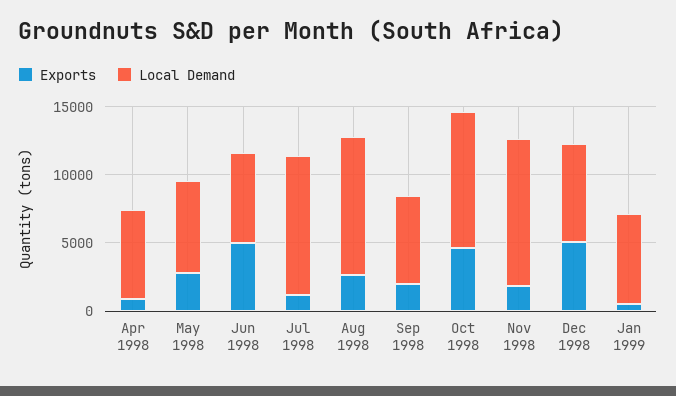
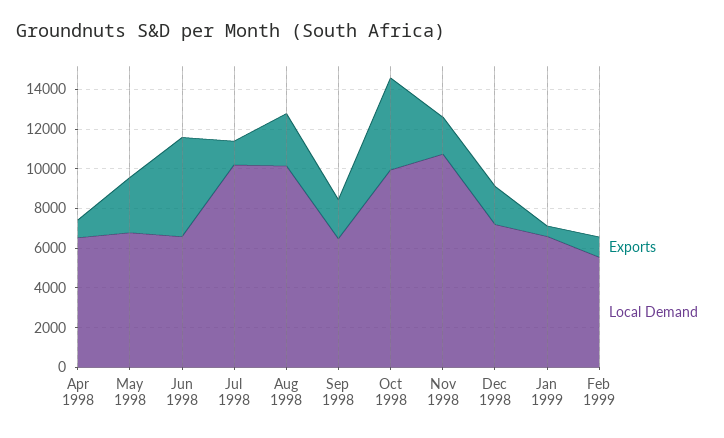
Exports, Dec 1998: 5000 -> 2000
Exports, Feb 1999: none -> 1000
Local Demand, Feb 1999: none -> 5500

